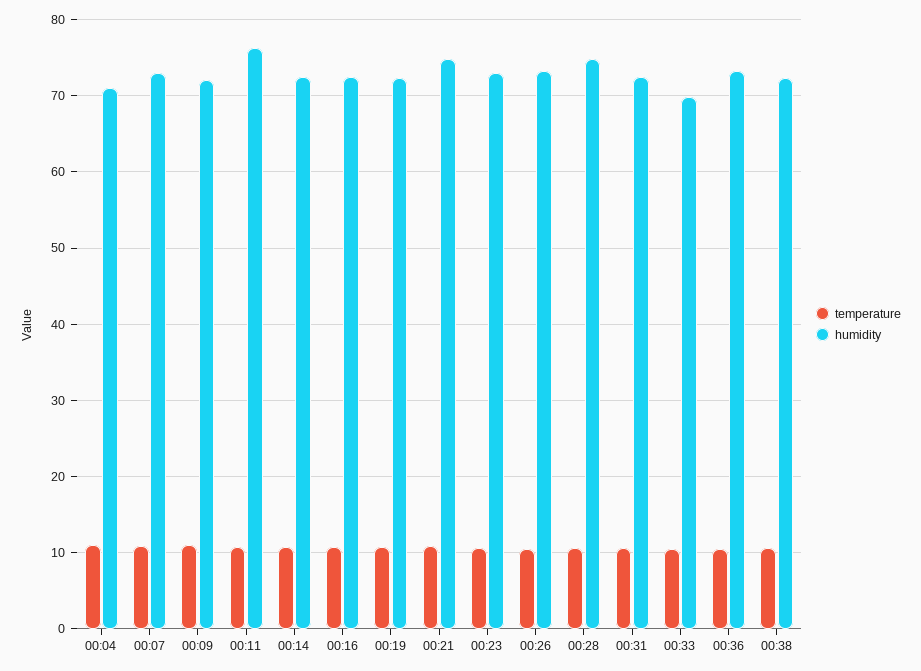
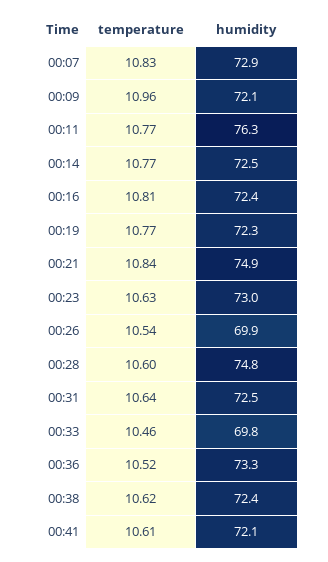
temperature, 00:04: 11 -> none
humidity, 00:04: 71 -> none
humidity, 00:26: 73 -> 69.9
temperature, 00:41: none -> 10.61
humidity, 00:41: none -> 72.1

